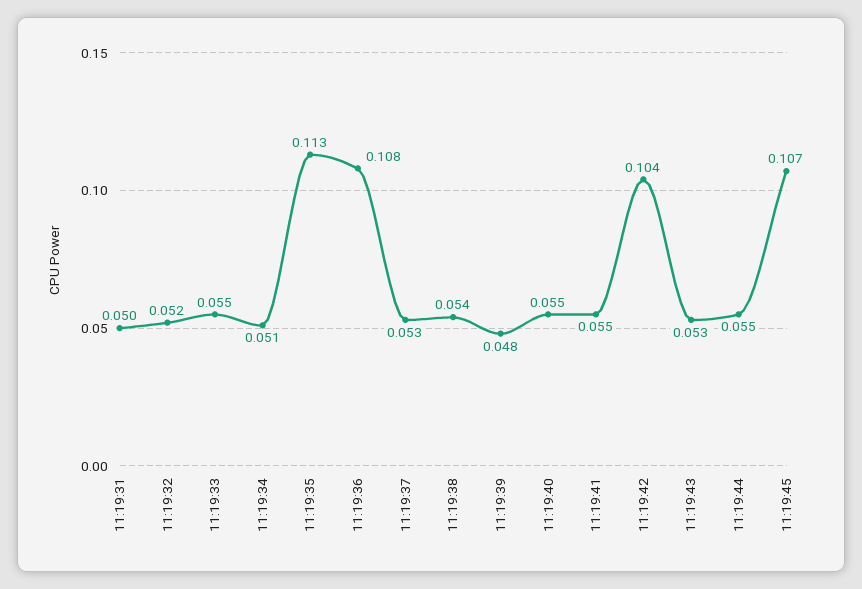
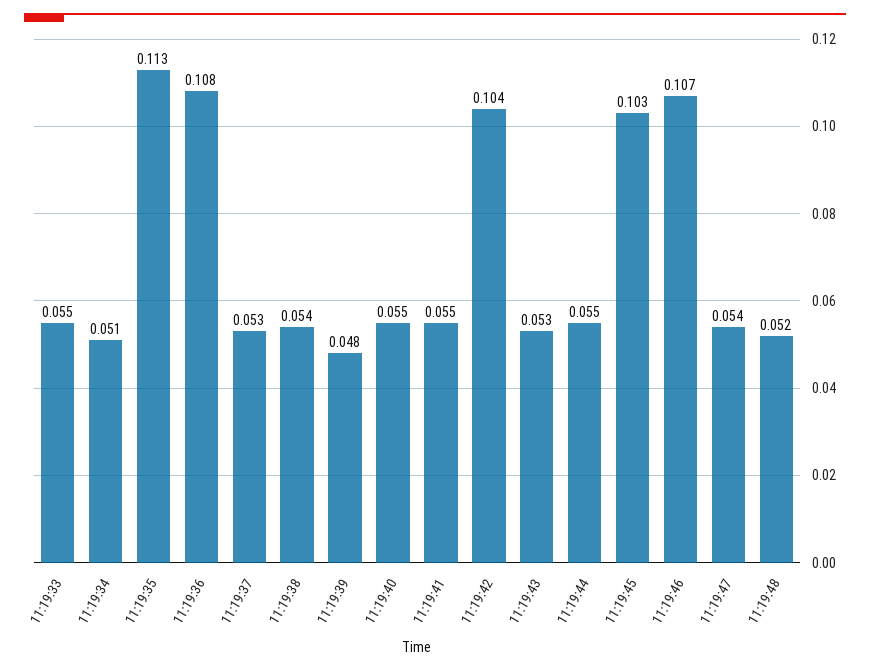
11:19:31: 0.05 -> none
11:19:32: 0.052 -> none
11:19:45: 0.107 -> 0.103
11:19:46: none -> 0.107
11:19:47: none -> 0.054
11:19:48: none -> 0.052

